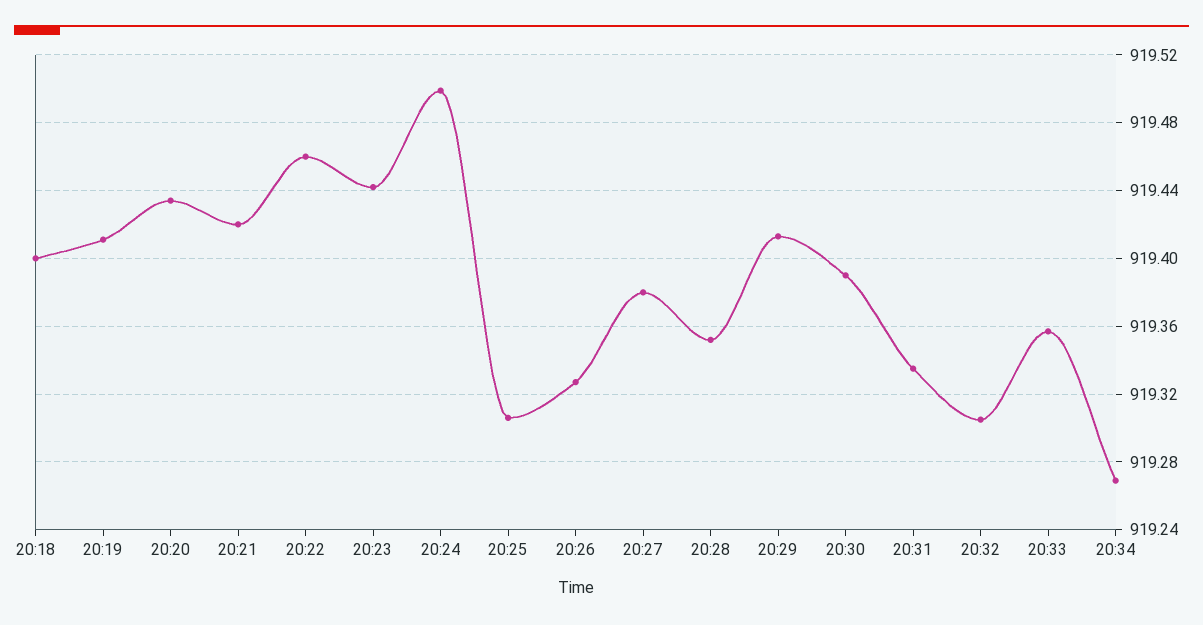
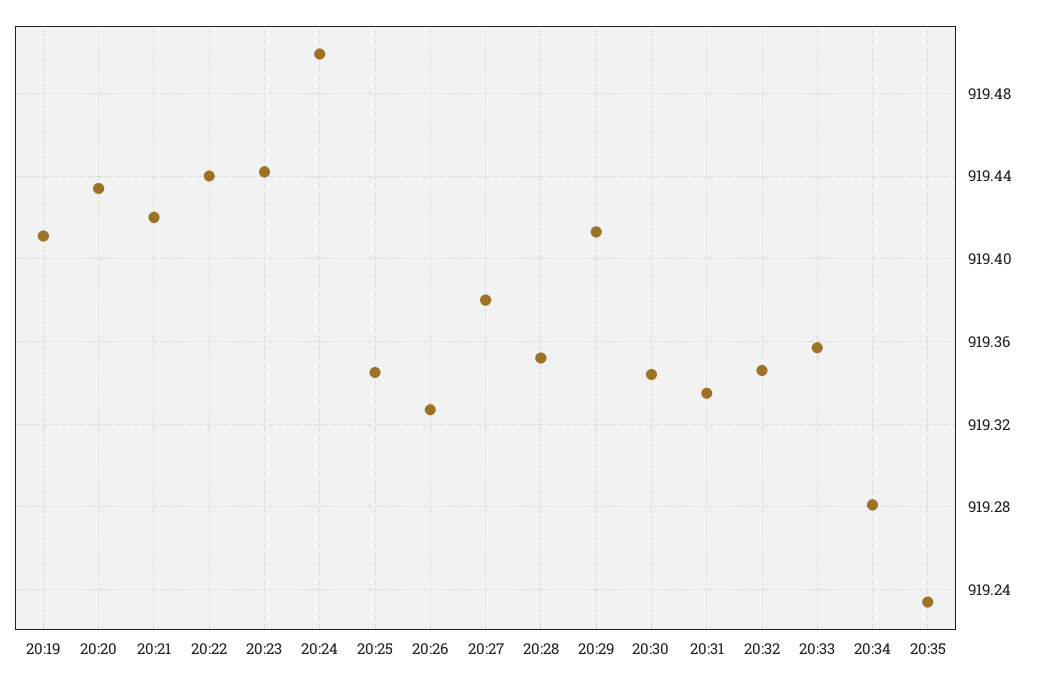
20:18: 919.4 -> none
20:22: 919.46 -> 919.44
20:25: 919.305 -> 919.345
20:30: 919.39 -> 919.345
20:32: 919.305 -> 919.345
20:34: 919.27 -> 919.28
20:35: none -> 919.235

